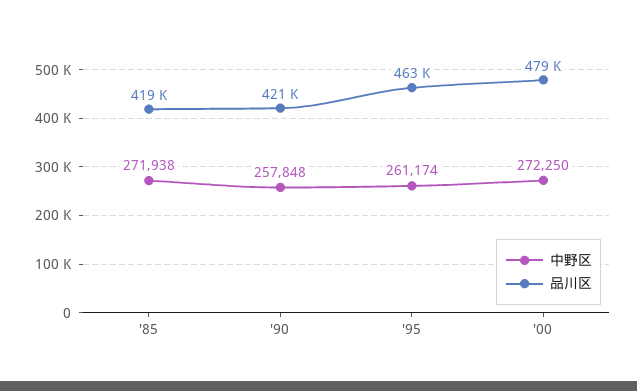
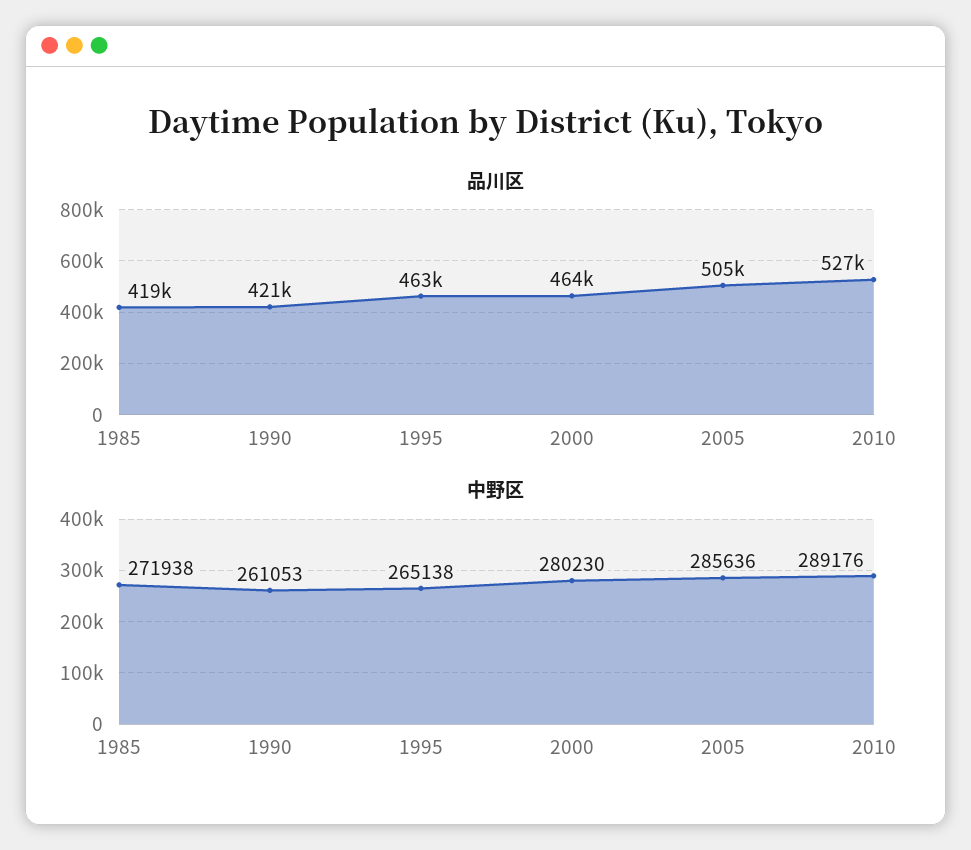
中野区, '90: 257848 -> 261053
中野区, '95: 261174 -> 265138
中野区, '00: 272250 -> 280230
品川区, '00: 479000 -> 464000
品川区, 2005: none -> 505000
品川区, 2010: none -> 527000
中野区, 2005: none -> 285636
中野区, 2010: none -> 289176

